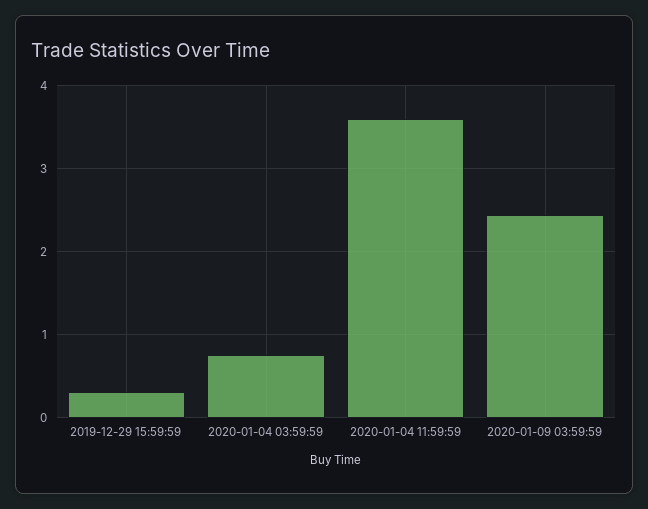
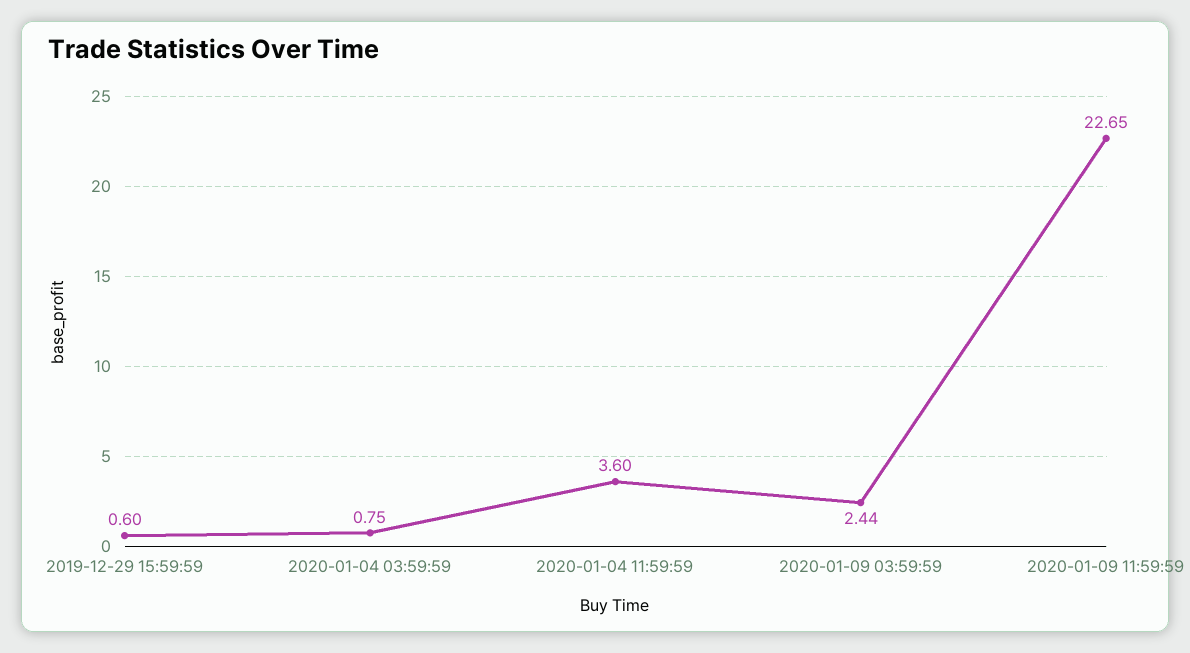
2019-12-29 15:59:59: 0.3 -> 0.6
2020-01-09 11:59:59: none -> 22.65

